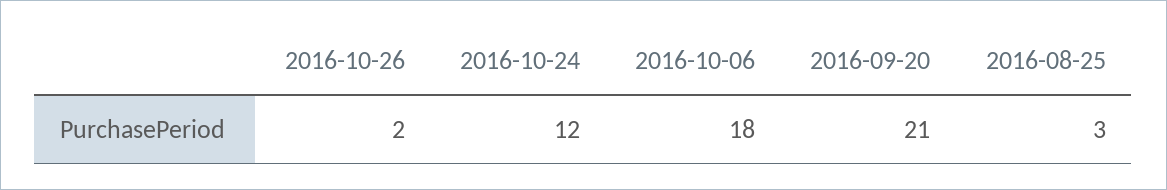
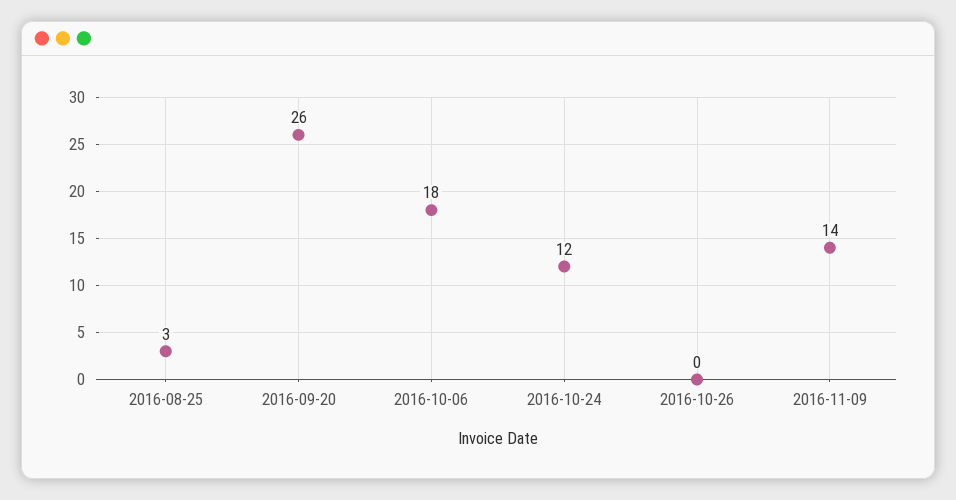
2016-10-26: 2 -> 0
2016-09-20: 21 -> 26
2016-11-09: none -> 14

